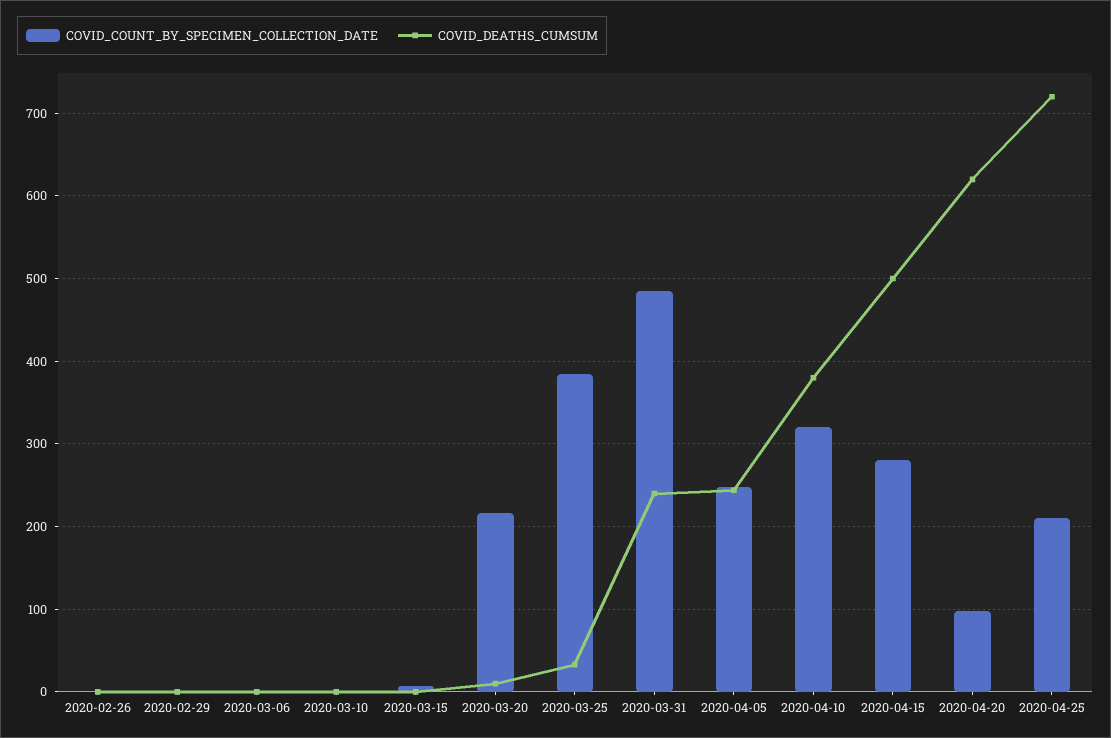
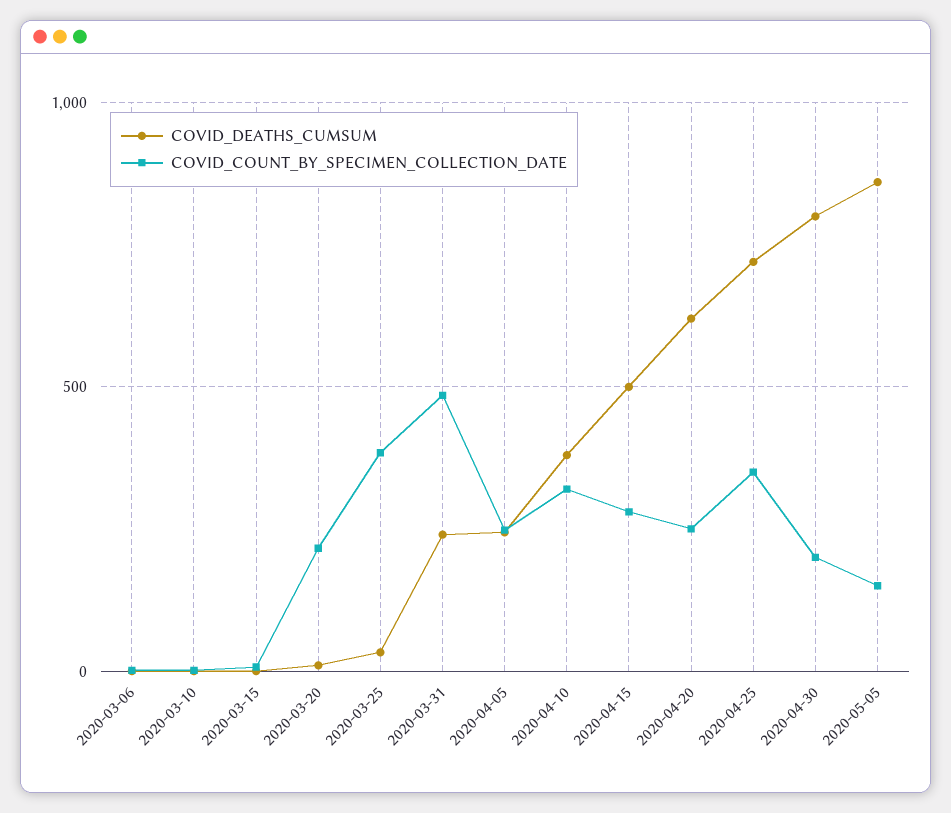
COVID_COUNT_BY_SPECIMEN_COLLECTION_DATE, 2020-02-26: 0 -> none
COVID_DEATHS_CUMSUM, 2020-02-26: 0 -> none
COVID_COUNT_BY_SPECIMEN_COLLECTION_DATE, 2020-02-29: 0 -> none
COVID_DEATHS_CUMSUM, 2020-02-29: 0 -> none
COVID_COUNT_BY_SPECIMEN_COLLECTION_DATE, 2020-04-20: 100 -> 250
COVID_COUNT_BY_SPECIMEN_COLLECTION_DATE, 2020-04-25: 210 -> 350
COVID_DEATHS_CUMSUM, 2020-04-30: none -> 800
COVID_COUNT_BY_SPECIMEN_COLLECTION_DATE, 2020-04-30: none -> 200
COVID_DEATHS_CUMSUM, 2020-05-05: none -> 850
COVID_COUNT_BY_SPECIMEN_COLLECTION_DATE, 2020-05-05: none -> 150

